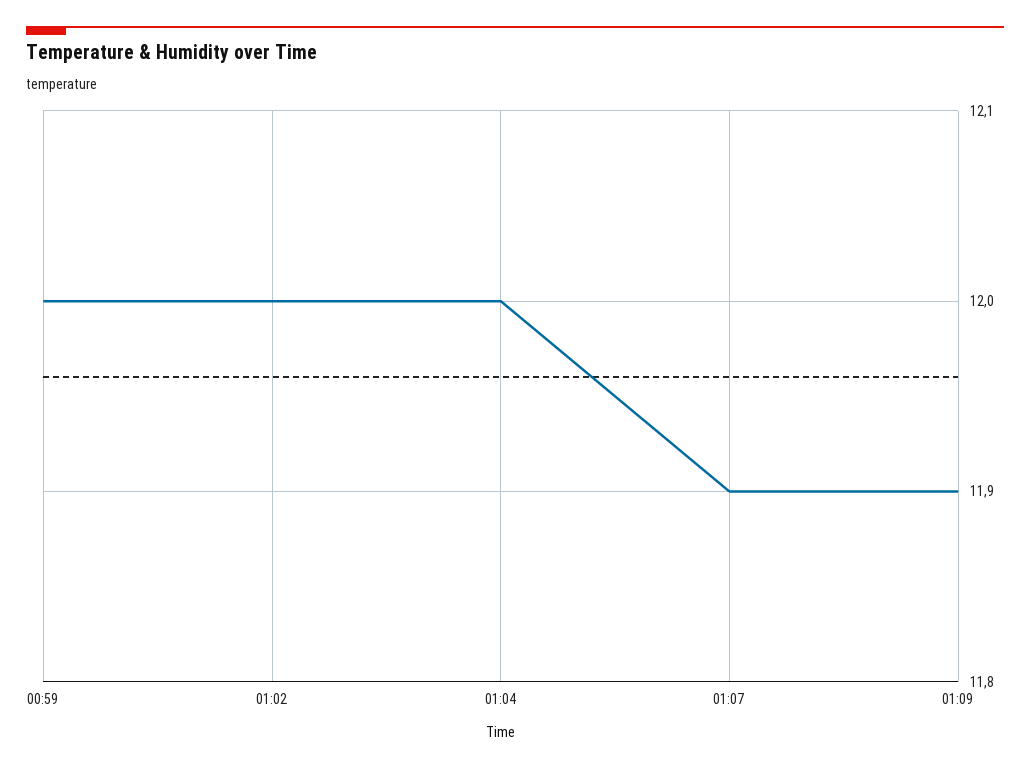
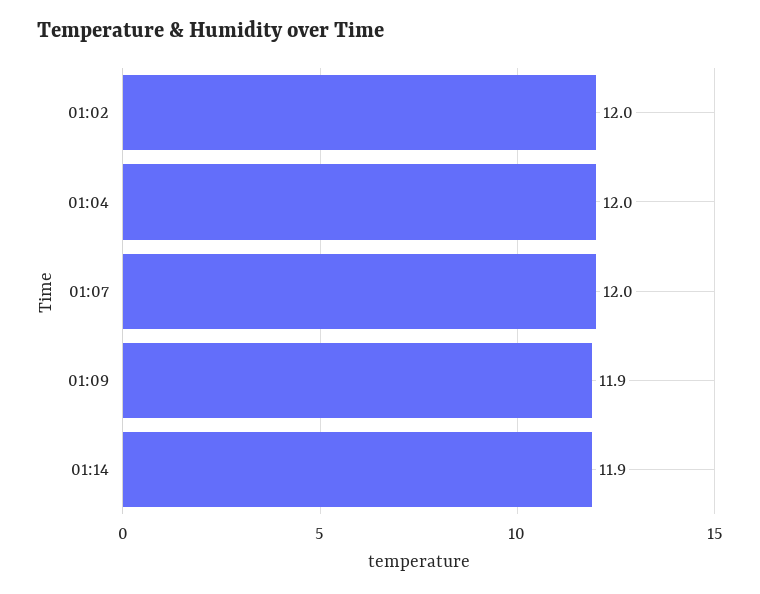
00:59: 12 -> none
01:07: 11.9 -> 12
01:14: none -> 11.9

